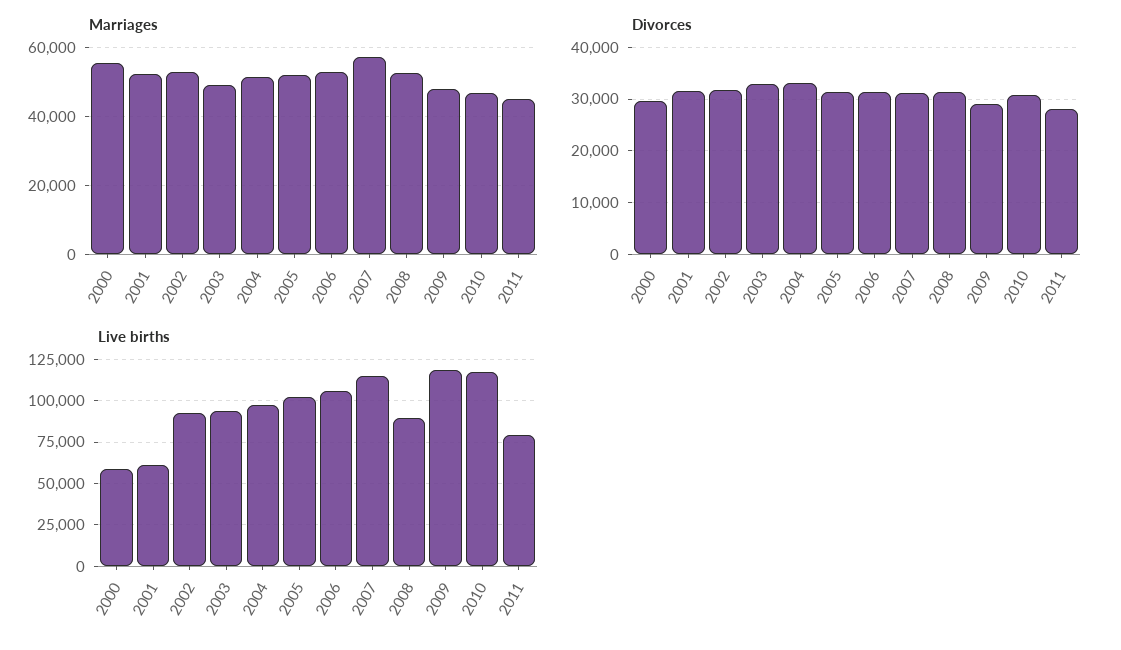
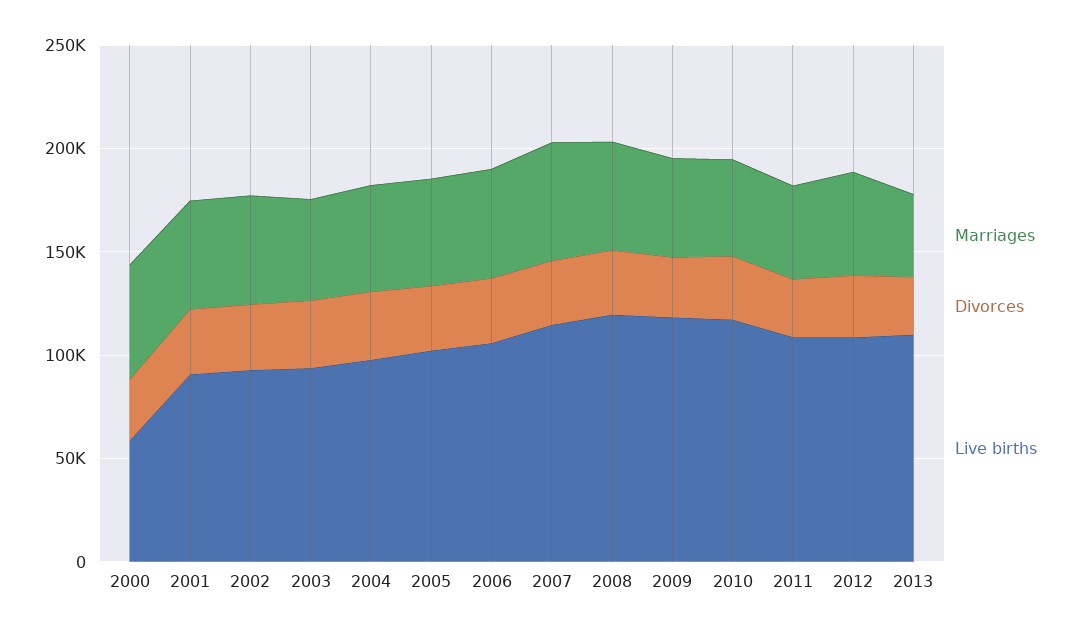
Live births, 2001: 60000 -> 90000
Live births, 2008: 90000 -> 120000
Live births, 2011: 80000 -> 110000
Marriages, 2012: none -> 50000
Divorces, 2012: none -> 30000
Live births, 2012: none -> 110000
Marriages, 2013: none -> 40000
Divorces, 2013: none -> 30000
Live births, 2013: none -> 110000

